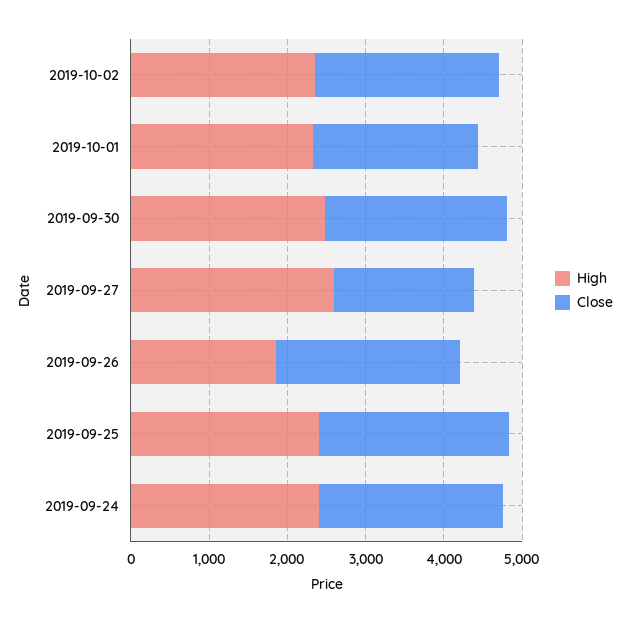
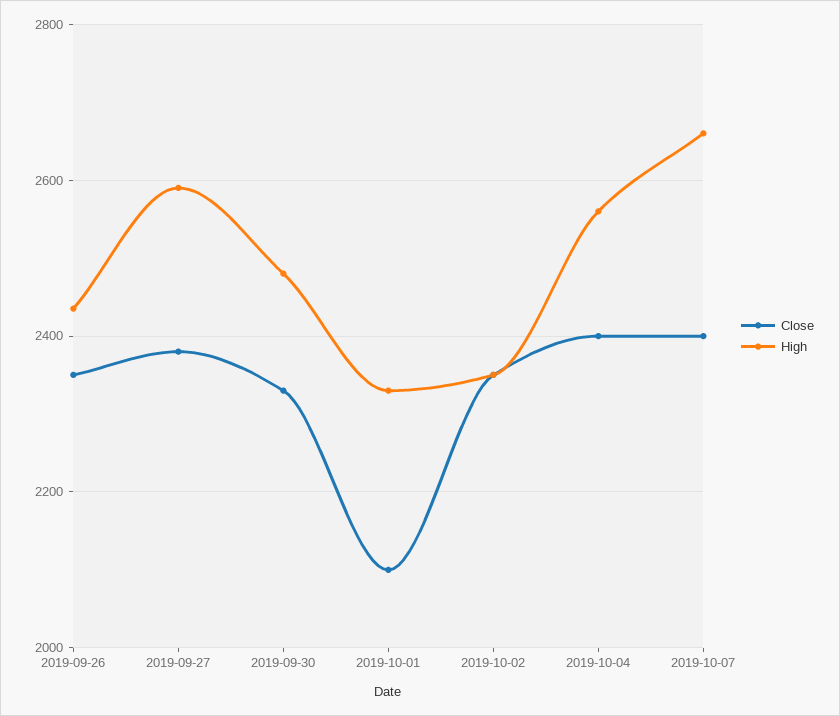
Close, 2019-09-27: 1800 -> 2380
High, 2019-09-26: 1800 -> 2440
High, 2019-09-25: 2400 -> none
Close, 2019-09-25: 2400 -> none
High, 2019-09-24: 2400 -> none
Close, 2019-09-24: 2400 -> none
Close, 2019-10-04: none -> 2400
High, 2019-10-04: none -> 2560
Close, 2019-10-07: none -> 2400
High, 2019-10-07: none -> 2660

